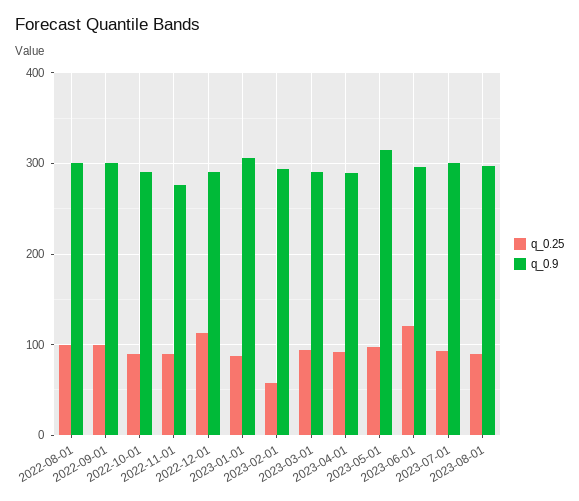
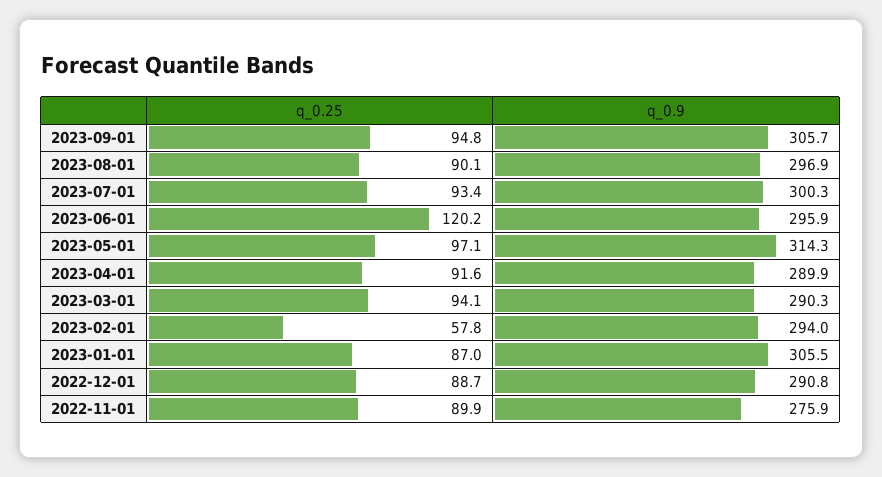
q_0.25, 2022-08-01: 100 -> none
q_0.9, 2022-08-01: 300 -> none
q_0.25, 2022-09-01: 100 -> none
q_0.9, 2022-09-01: 300 -> none
q_0.25, 2022-10-01: 90 -> none
q_0.9, 2022-10-01: 290 -> none
q_0.25, 2022-12-01: 110 -> 88.7
q_0.25, 2023-09-01: none -> 94.8
q_0.9, 2023-09-01: none -> 305.7

